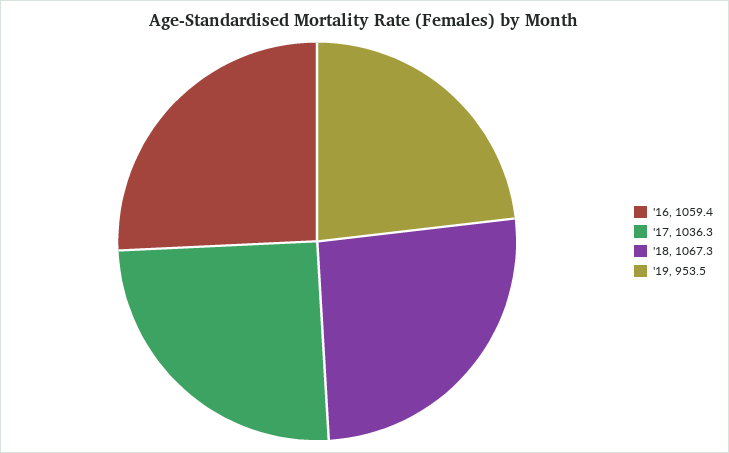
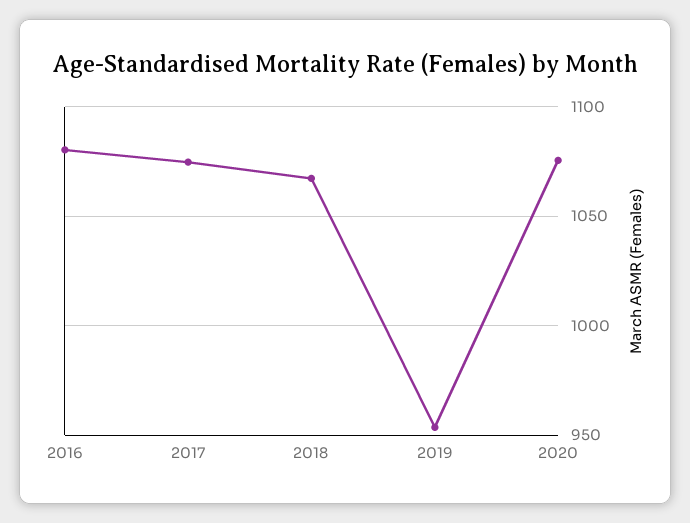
'16: 1059.4 -> 1080
'17: 1036.3 -> 1075
2020: none -> 1075

